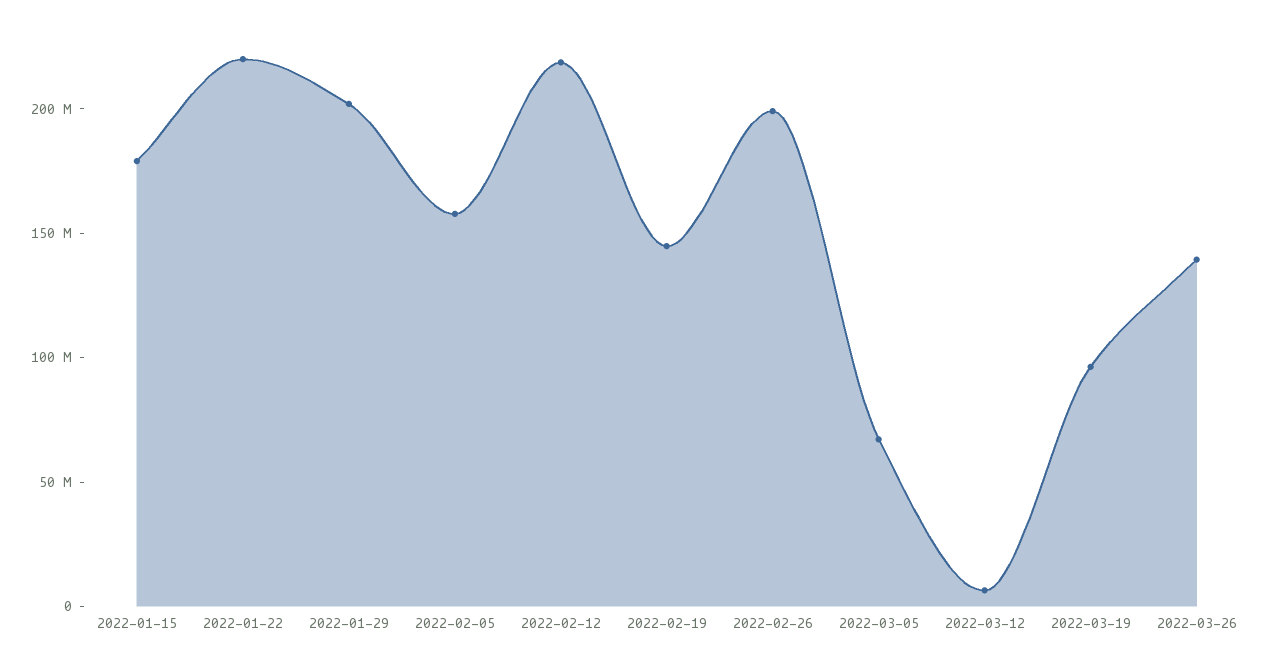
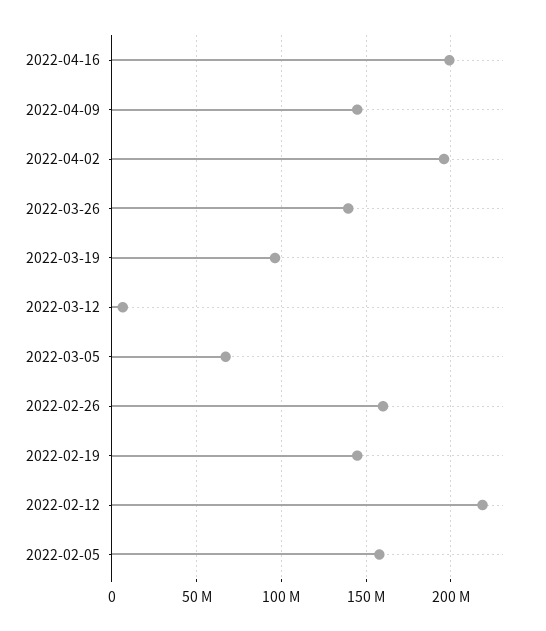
2022-01-15: 180000000 -> none
2022-01-22: 220000000 -> none
2022-01-29: 200000000 -> none
2022-02-26: 200000000 -> 160000000
2022-04-16: none -> 200000000
2022-04-09: none -> 145000000
2022-04-02: none -> 195000000

